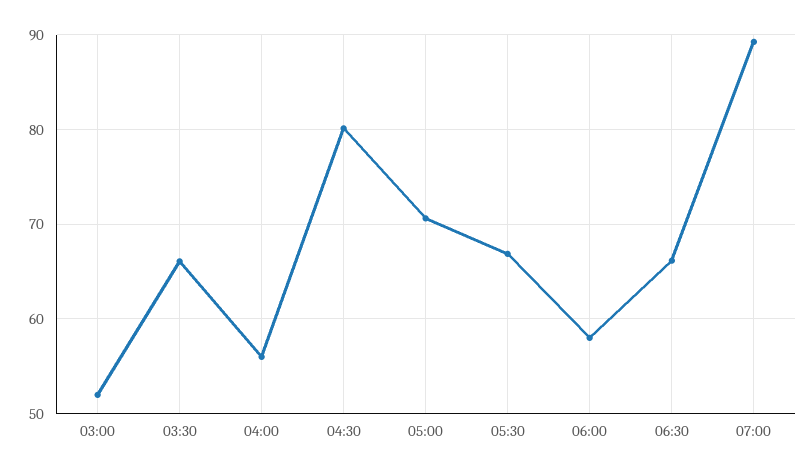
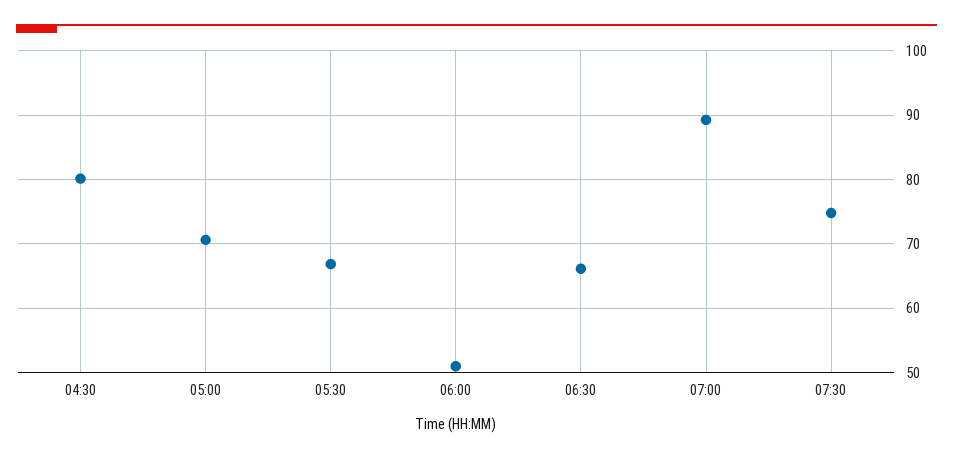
03:00: 52 -> none
03:30: 66 -> none
04:00: 56 -> none
06:00: 58 -> 51
07:30: none -> 75

